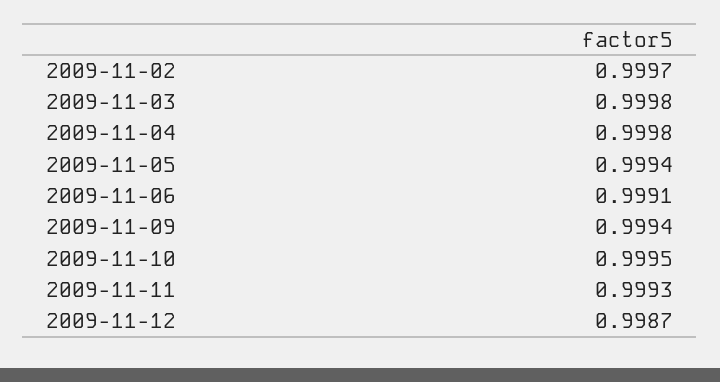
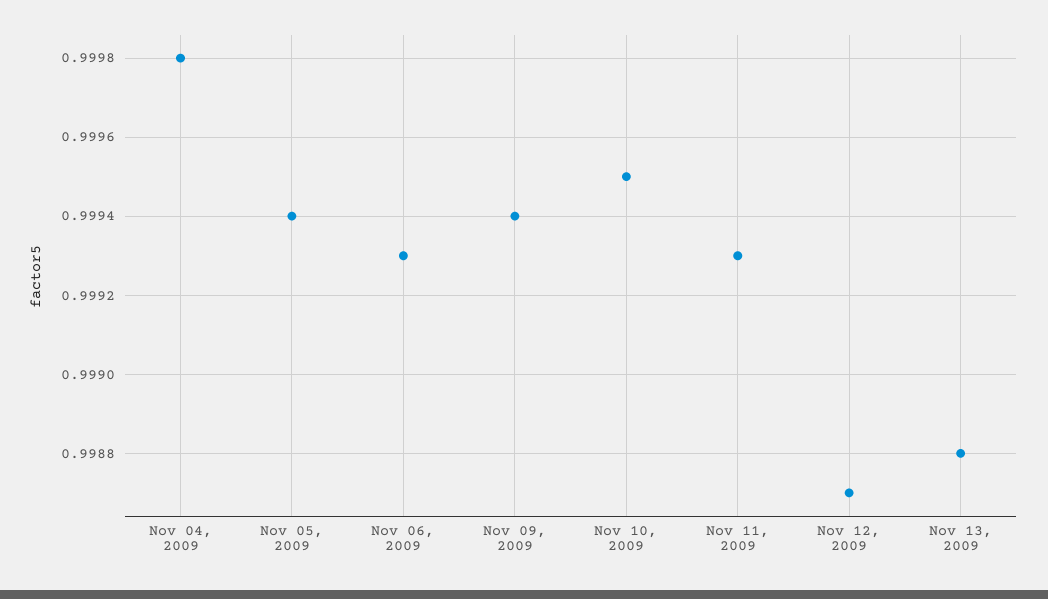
2009-11-02: 0.9997 -> none
2009-11-03: 0.9998 -> none
2009-11-06: 0.9991 -> 0.9993
Nov 13, 2009: none -> 0.9988

